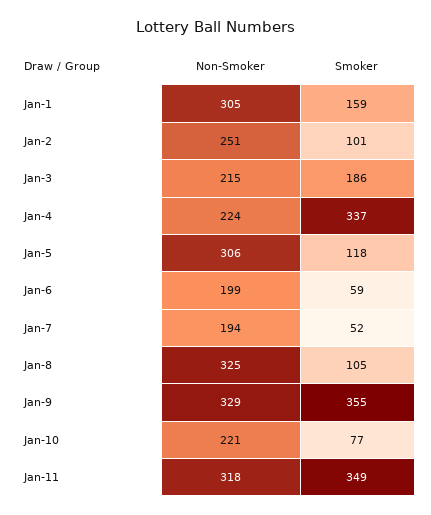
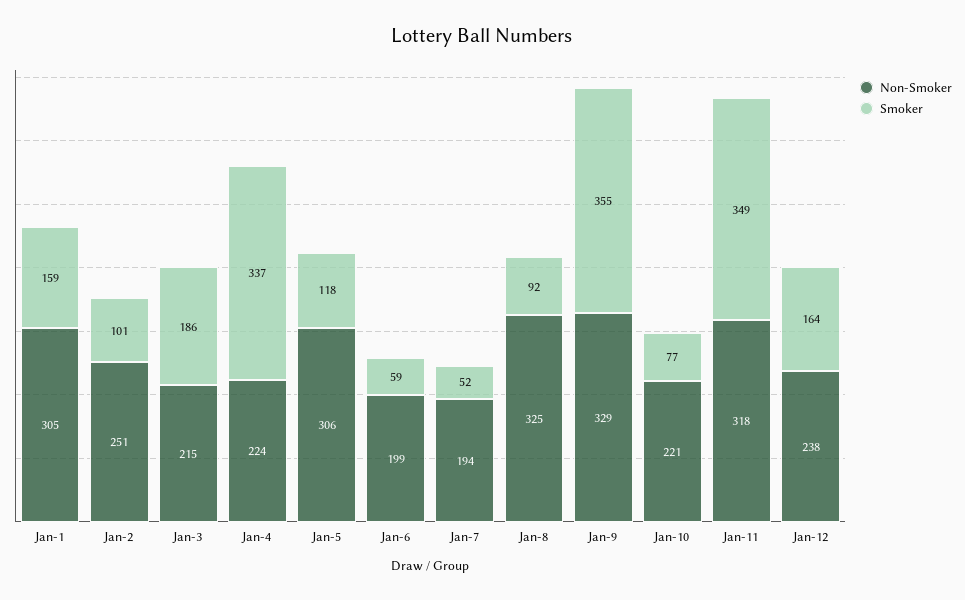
Smoker, Jan-8: 105 -> 92
Non-Smoker, Jan-12: none -> 238
Smoker, Jan-12: none -> 164

